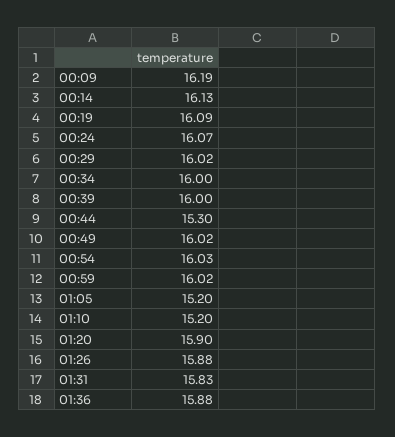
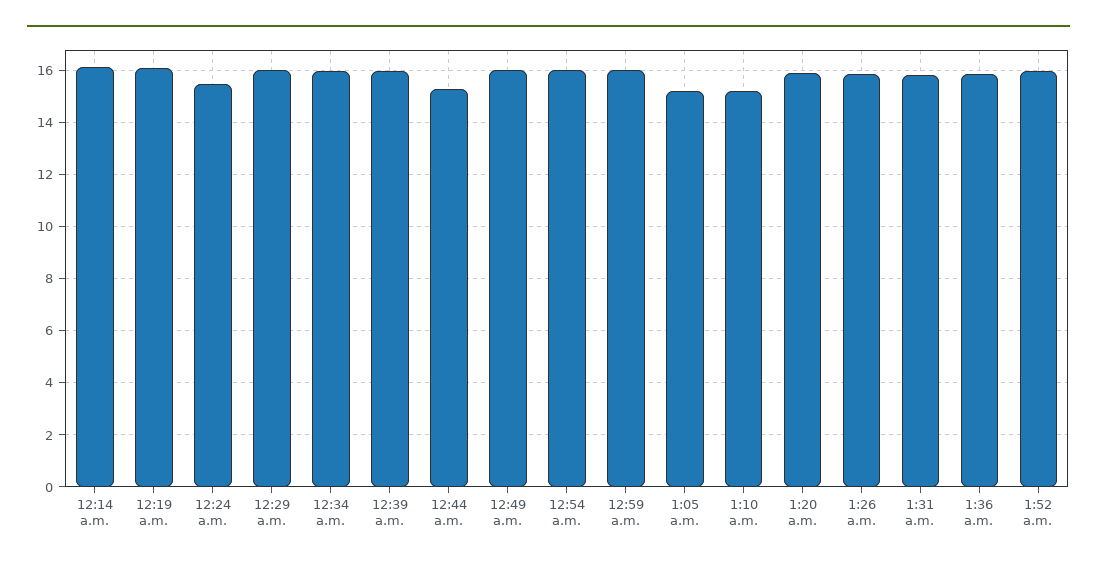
00:09: 16.19 -> none
00:24: 16.07 -> 15.5
1:52 a.m.: none -> 16

